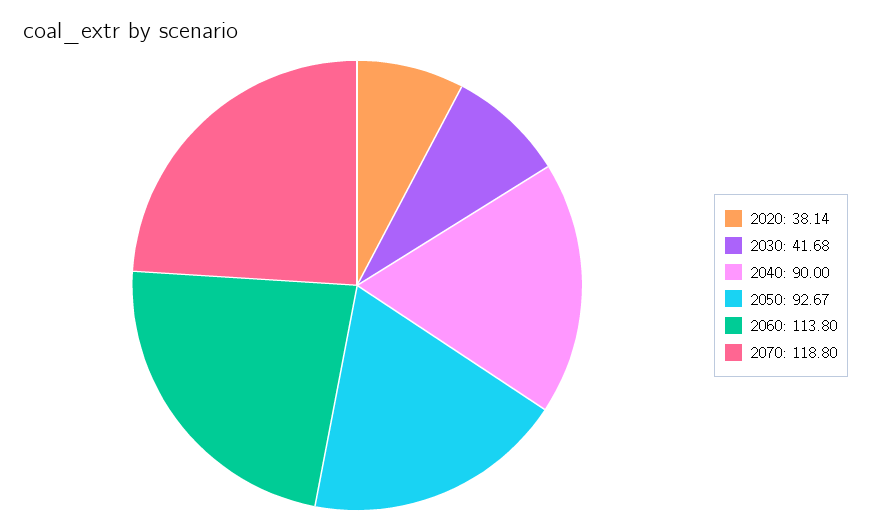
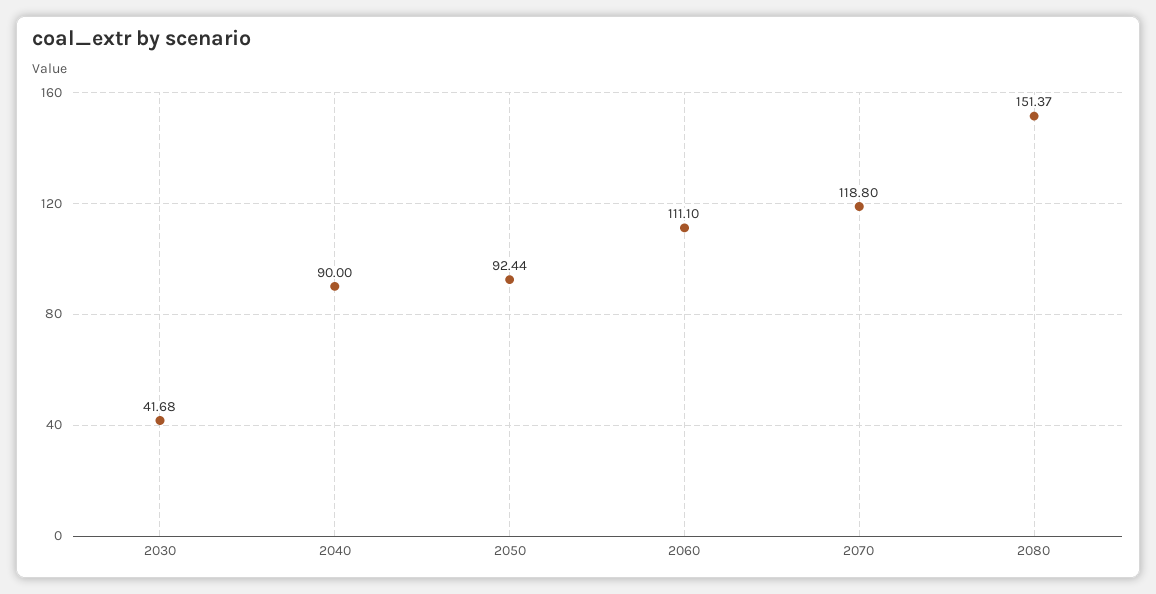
2020: 38.14 -> none
2050: 92.67 -> 92.44
2060: 113.8 -> 111.1
2080: none -> 151.37

